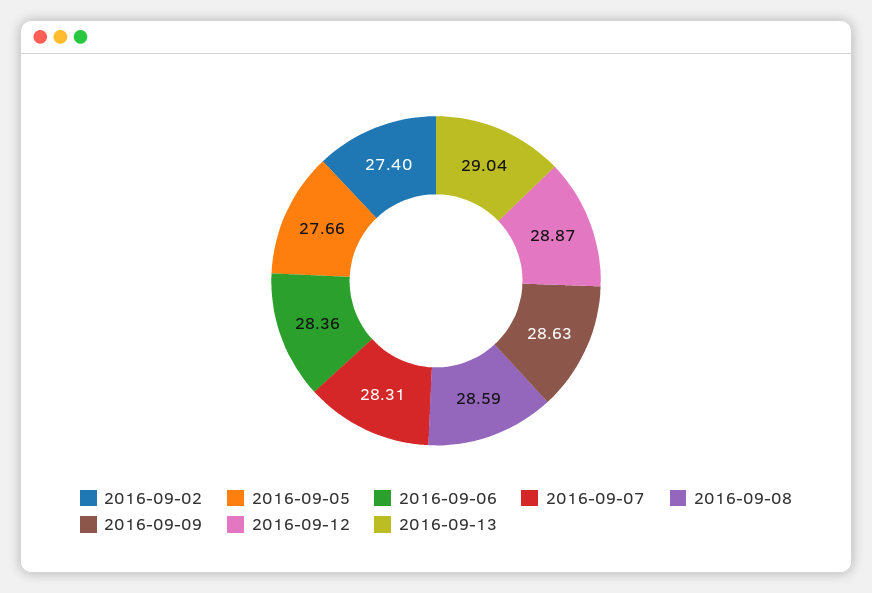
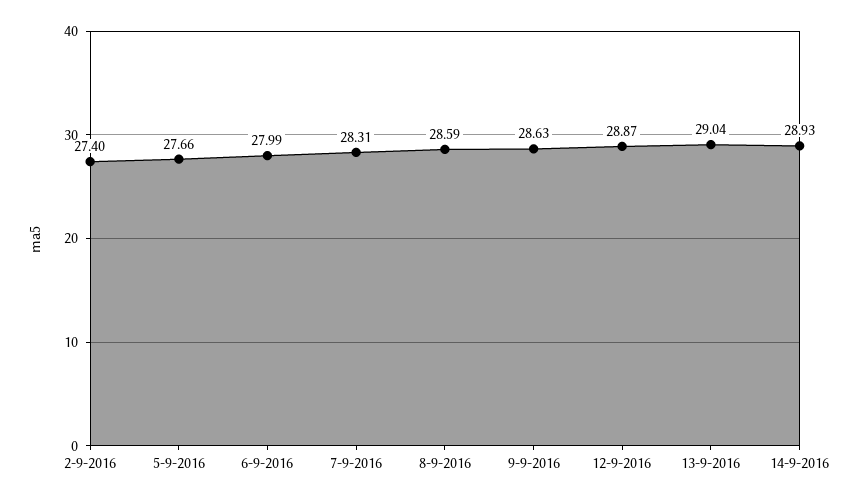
2016-09-06: 28.36 -> 27.99
14-9-2016: none -> 28.93

